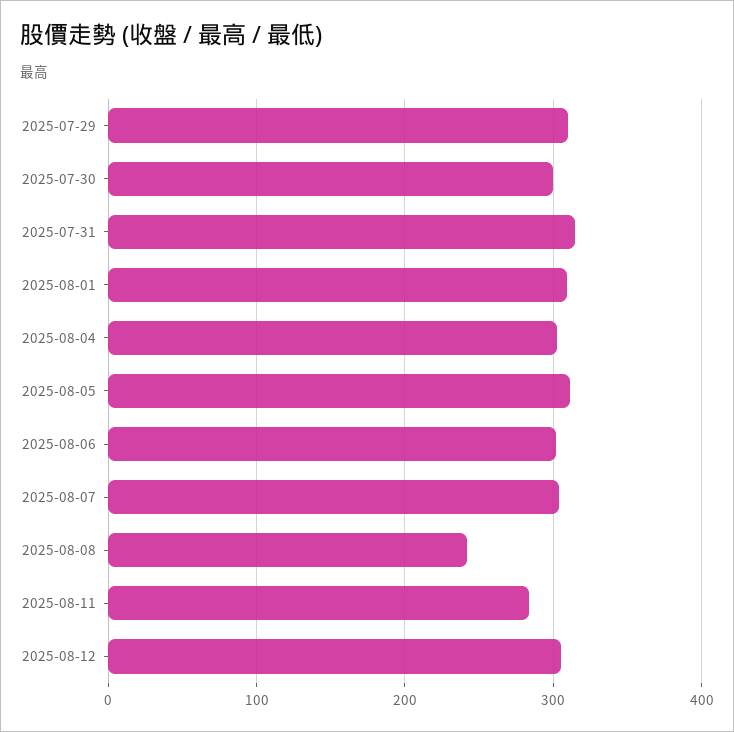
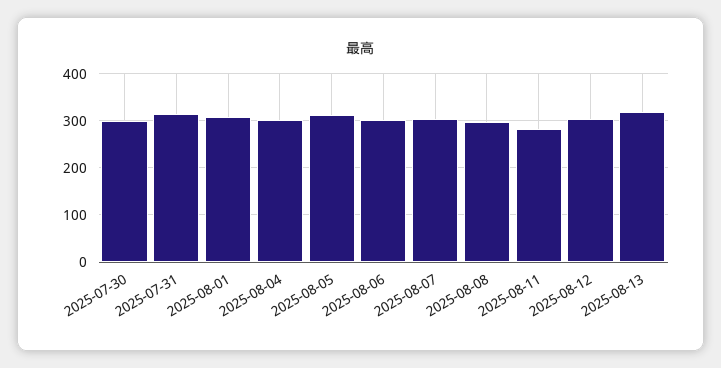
2025-07-29: 310 -> none
2025-08-08: 240 -> 300
2025-08-13: none -> 320

